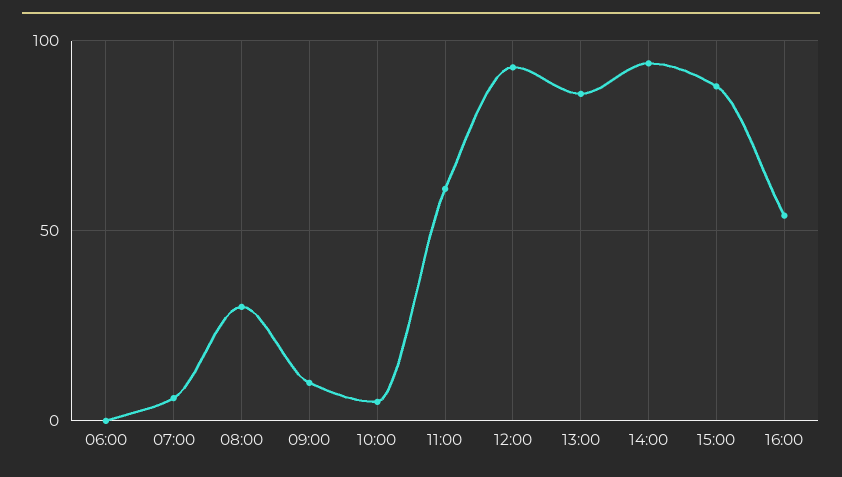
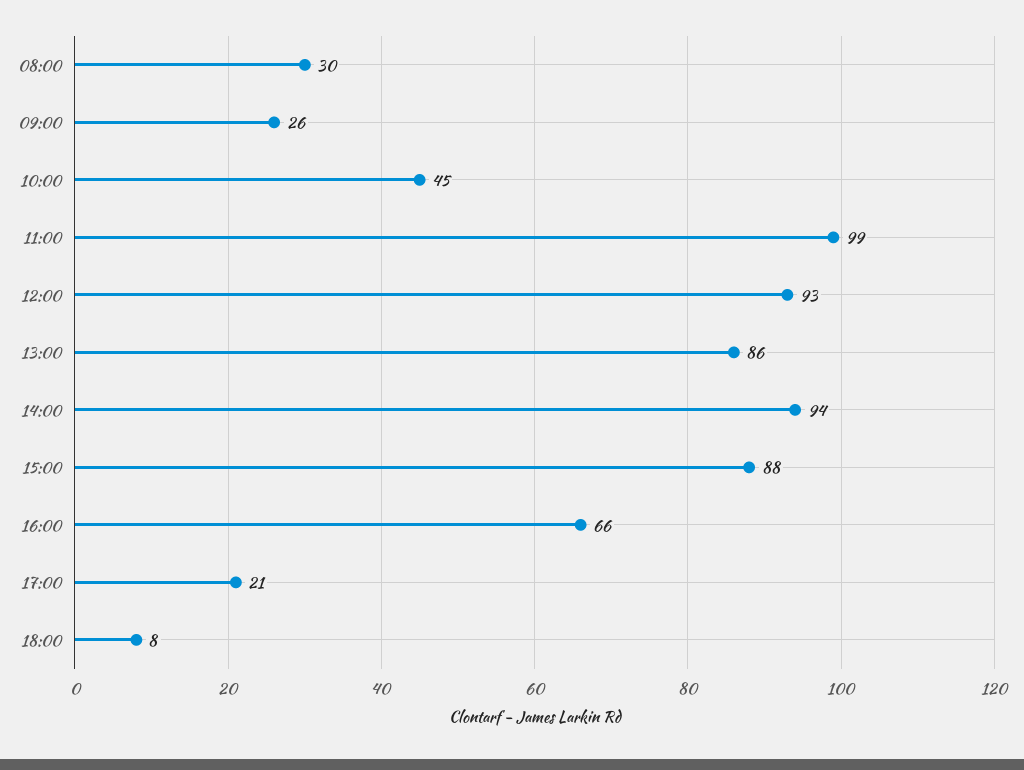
06:00: 0 -> none
07:00: 5 -> none
09:00: 10 -> 26
10:00: 5 -> 45
11:00: 60 -> 99
16:00: 55 -> 66
17:00: none -> 21
18:00: none -> 8

